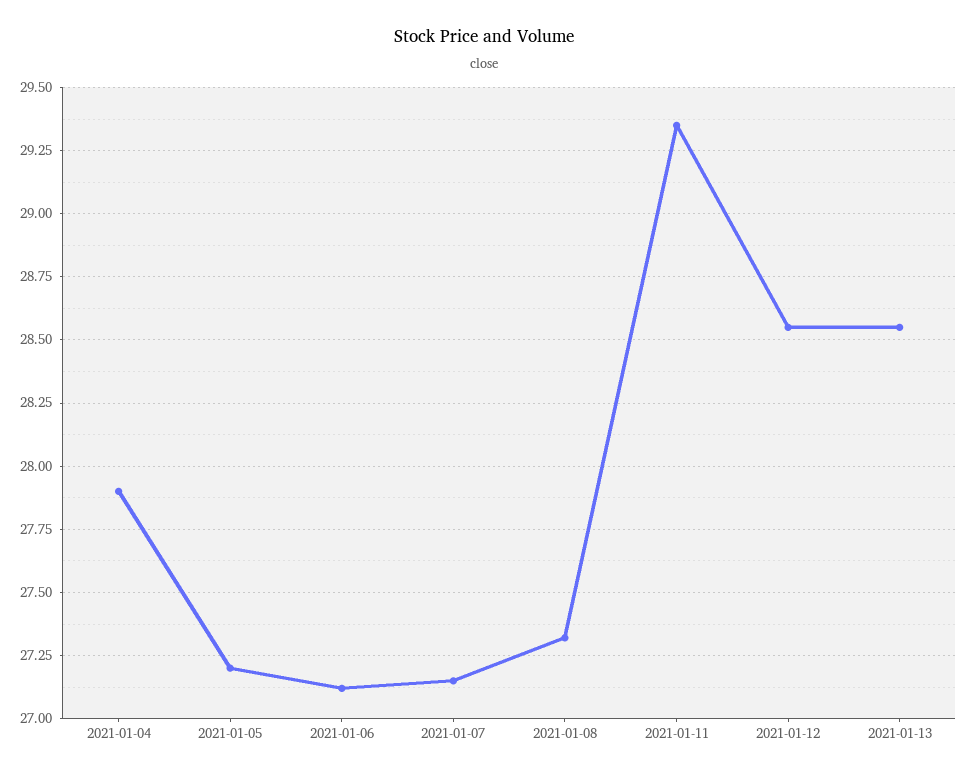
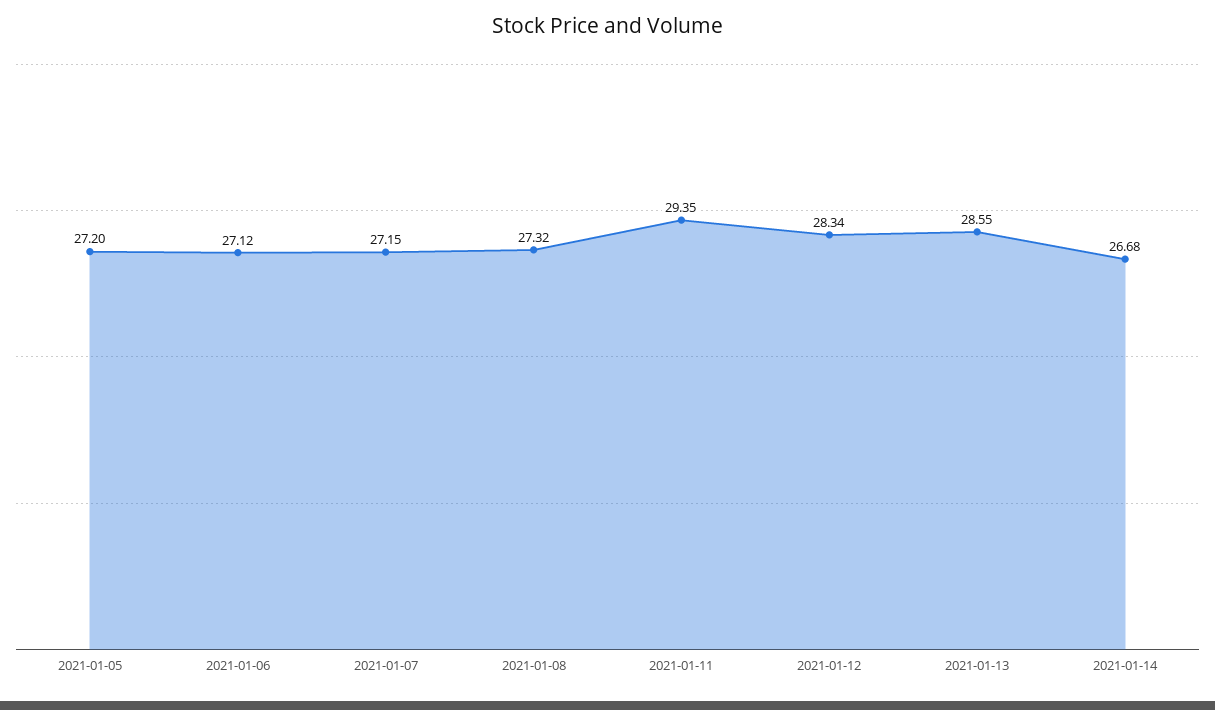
2021-01-04: 27.9 -> none
2021-01-12: 28.55 -> 28.34
2021-01-14: none -> 26.68

